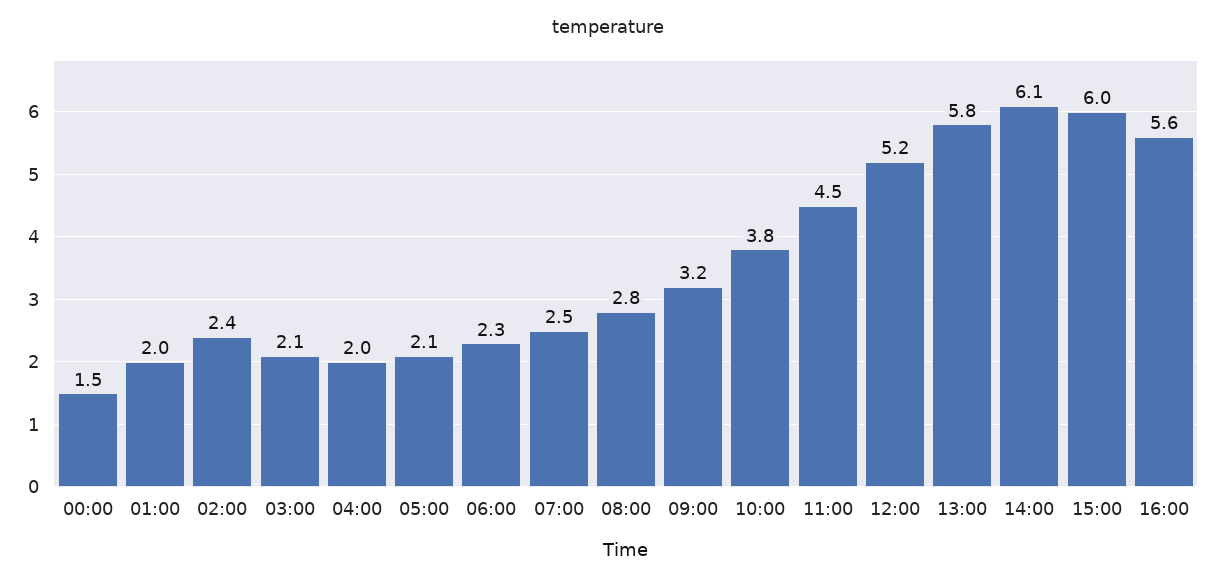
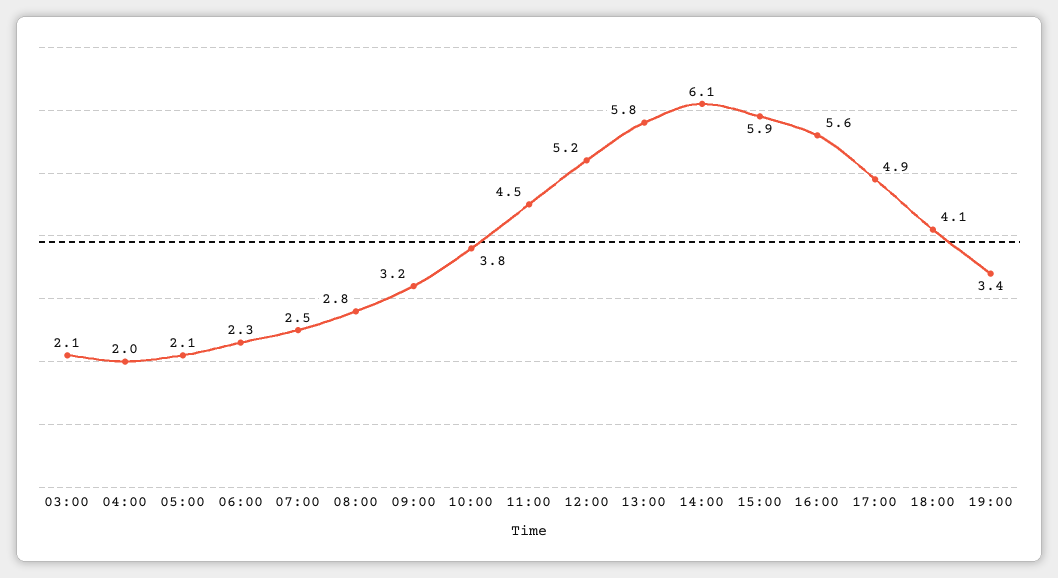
00:00: 1.5 -> none
01:00: 2 -> none
02:00: 2.4 -> none
15:00: 6 -> 5.9
17:00: none -> 4.9
18:00: none -> 4.1
19:00: none -> 3.4

